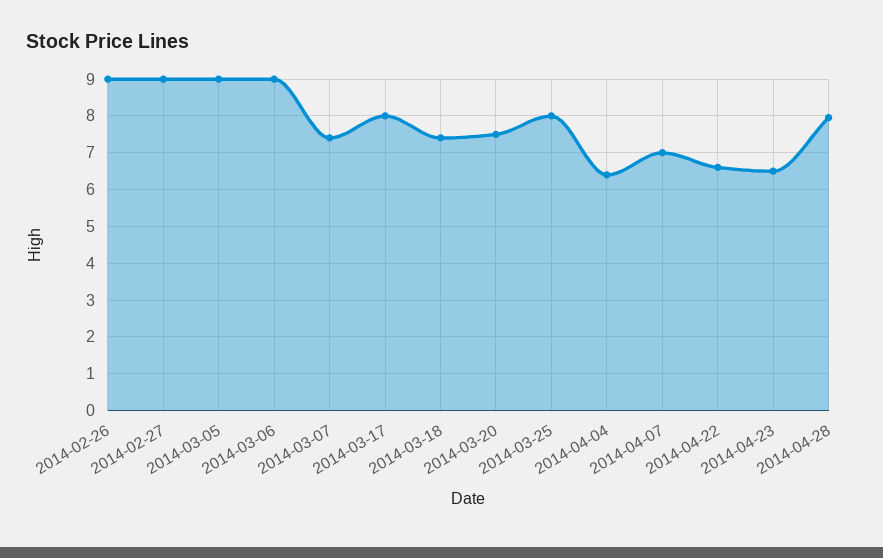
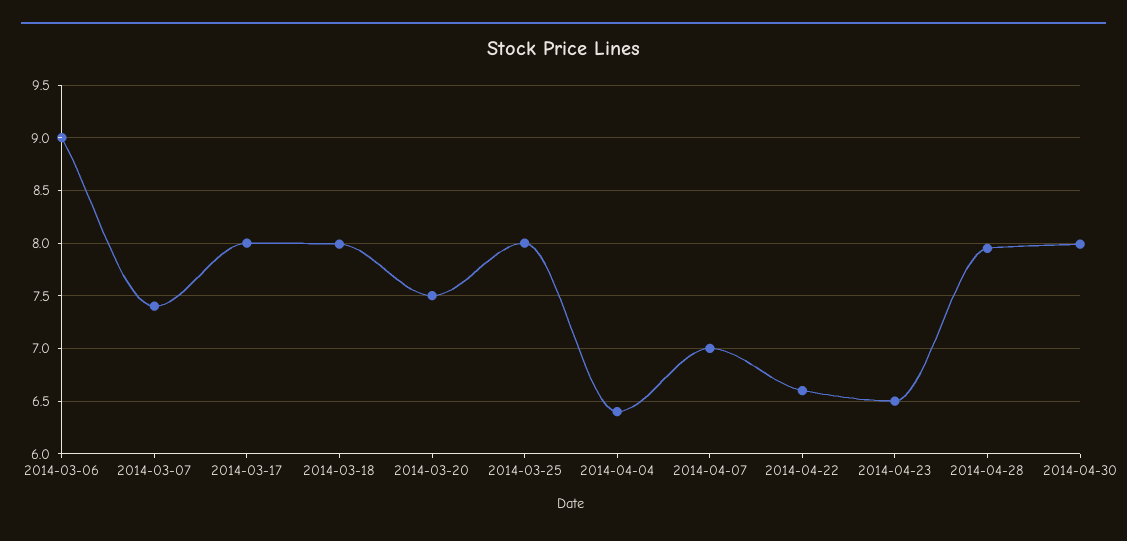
2014-02-26: 9 -> none
2014-02-27: 9 -> none
2014-03-05: 9 -> none
2014-03-18: 7.4 -> 8
2014-04-30: none -> 8

